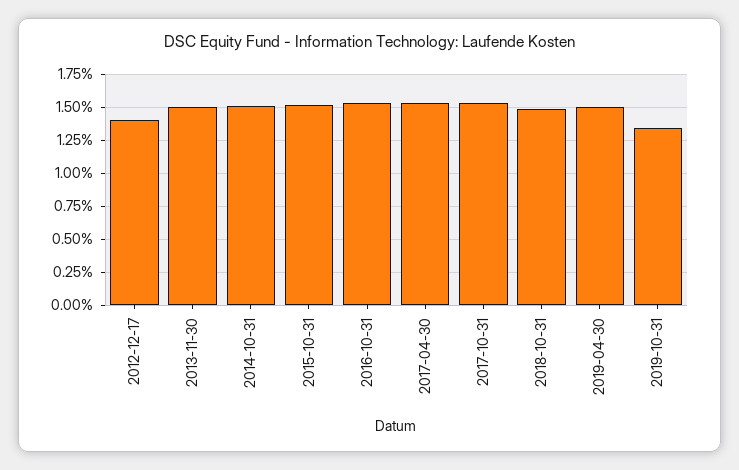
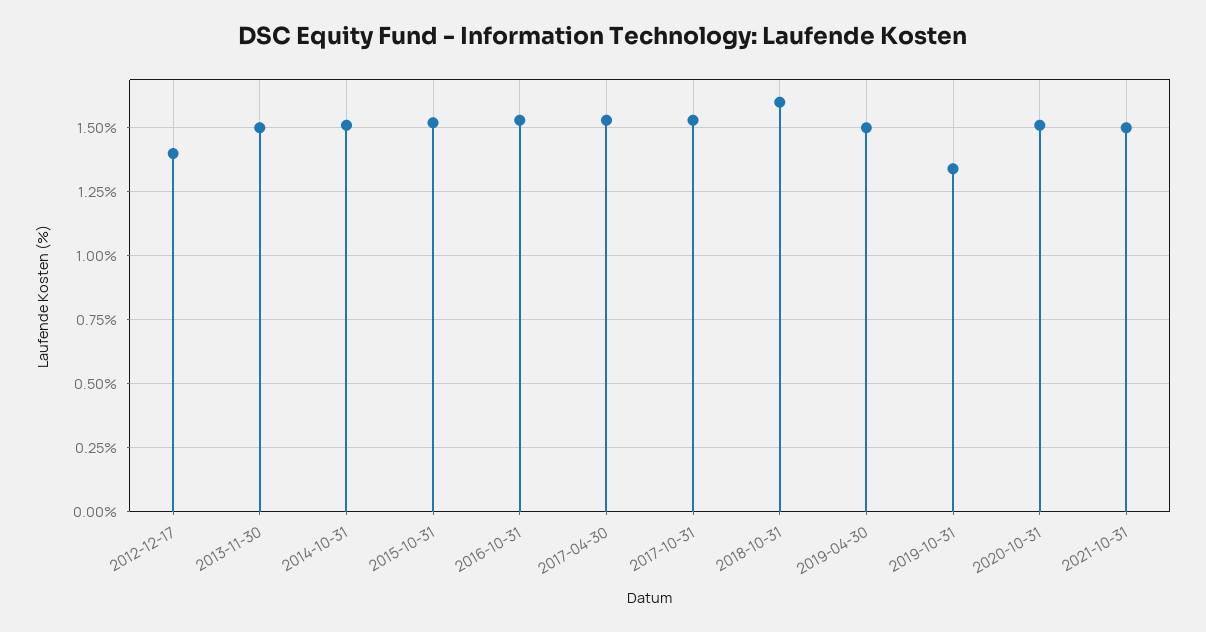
2018-10-31: 1.5 -> 1.6
2020-10-31: none -> 1.5
2021-10-31: none -> 1.5

